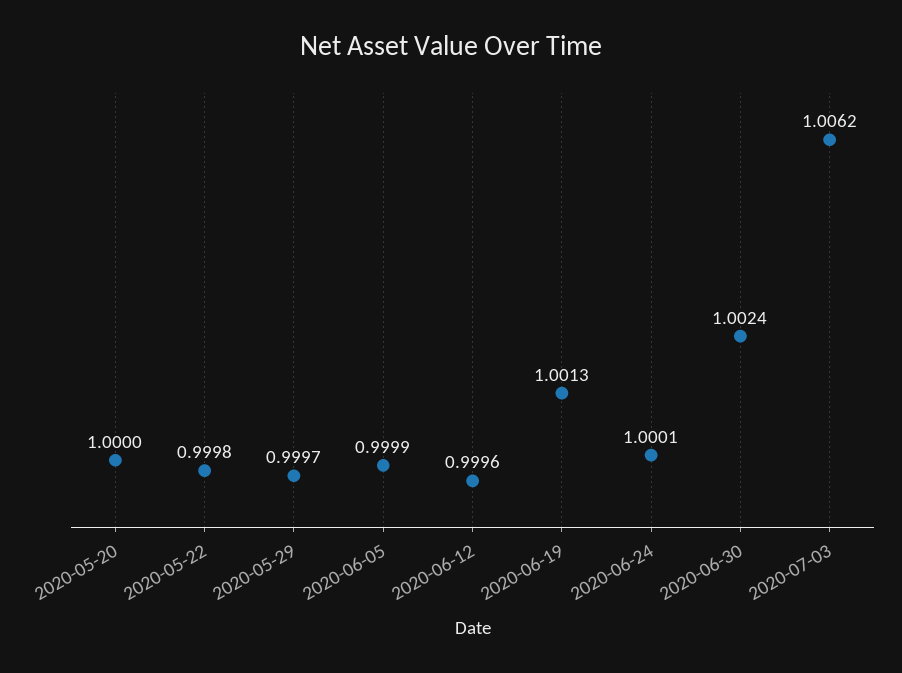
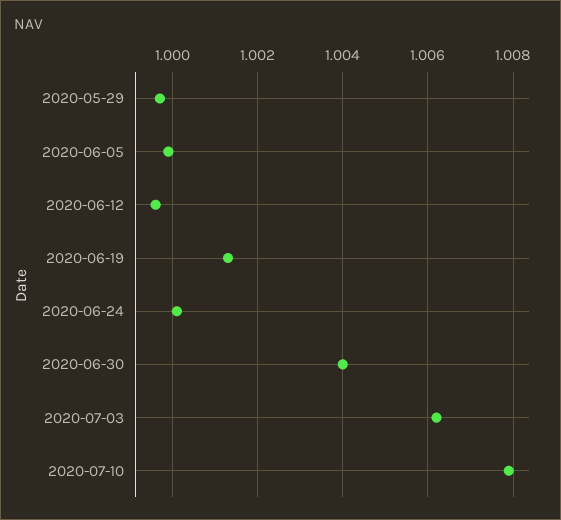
2020-05-20: 1 -> none
2020-05-22: 0.9998 -> none
2020-06-30: 1.0024 -> 1.004
2020-07-10: none -> 1.008

